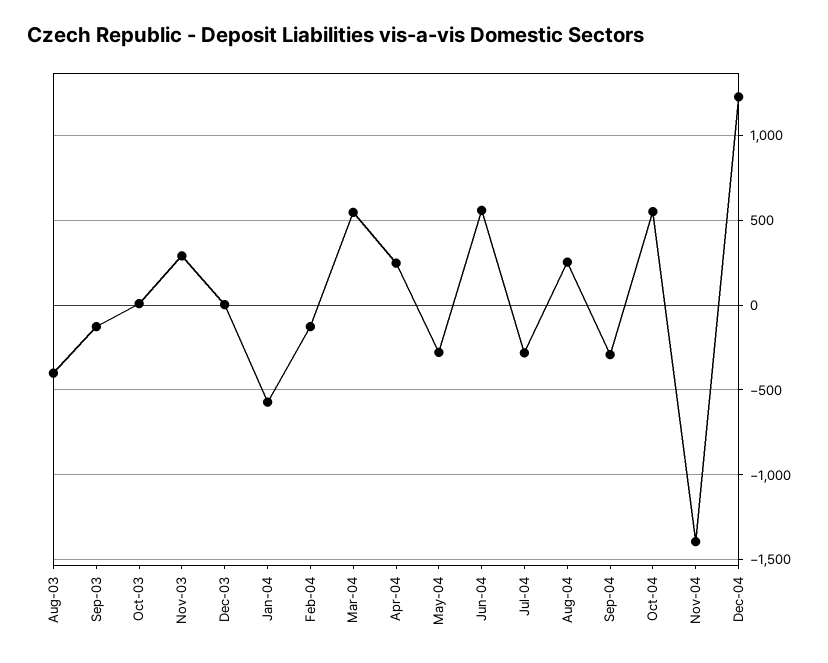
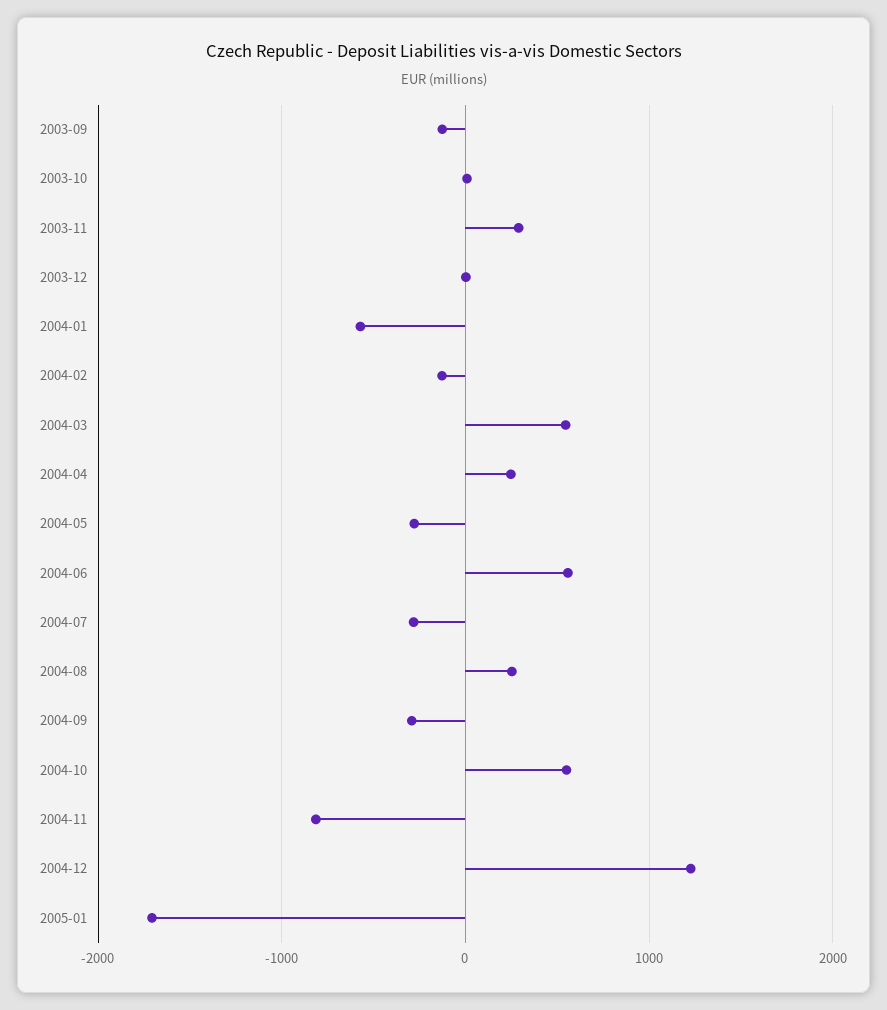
Aug-03: -400 -> none
Nov-04: -1400 -> -800
2005-01: none -> -1700

